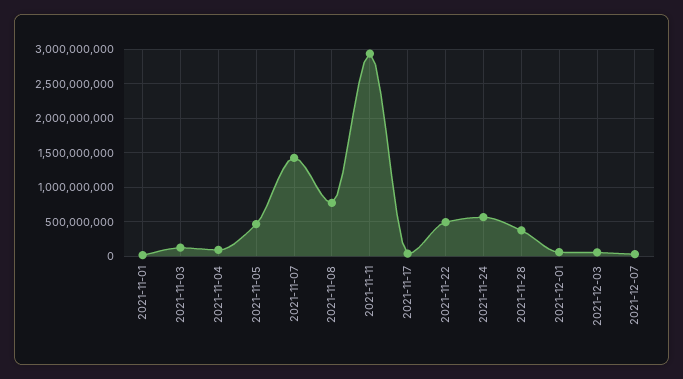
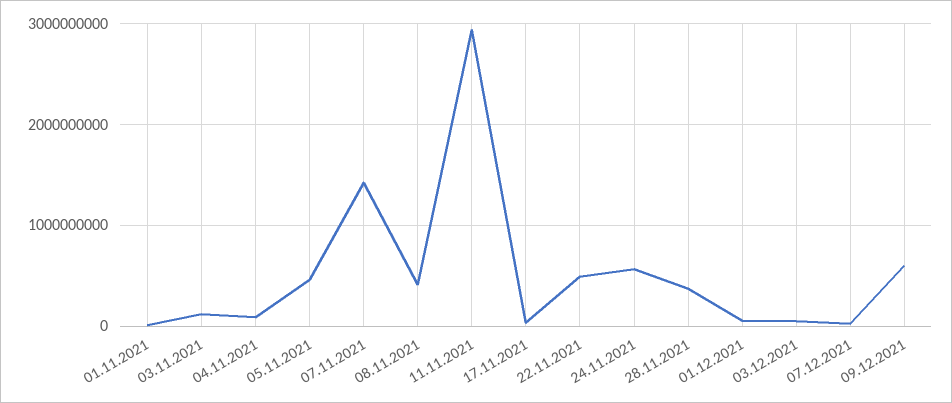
2021-11-08: 800000000 -> 400000000
09.12.2021: none -> 600000000

